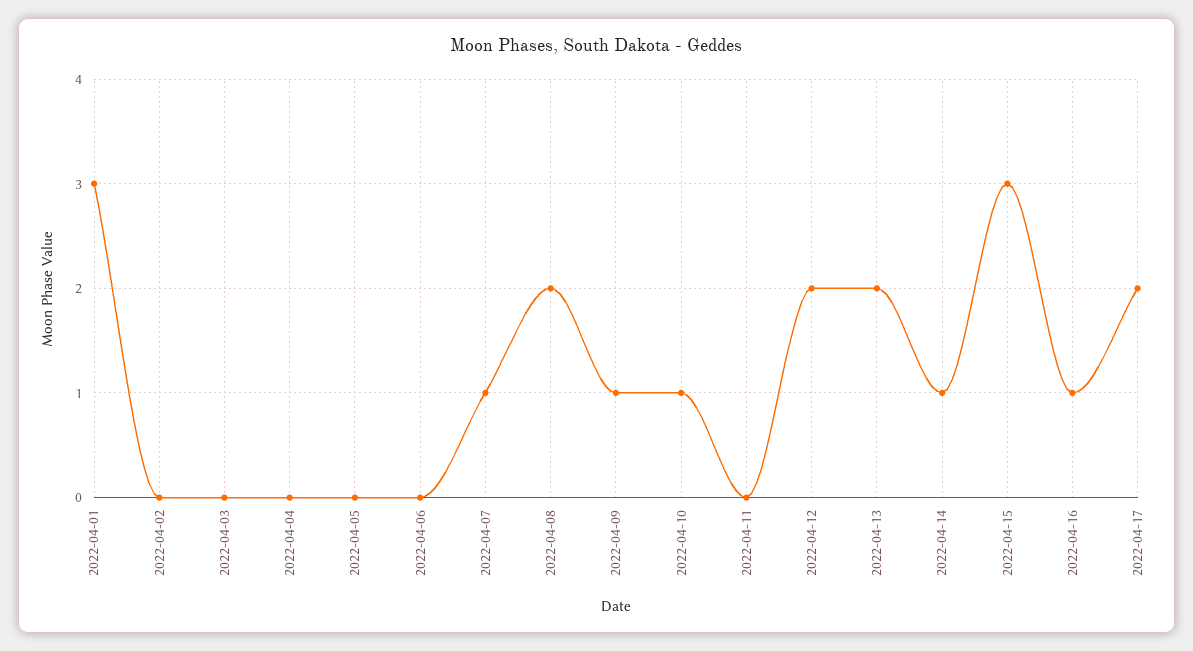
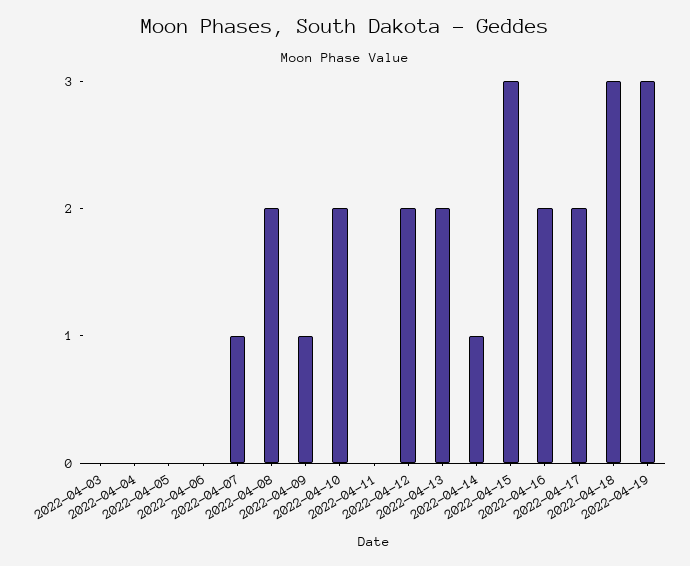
2022-04-01: 3 -> none
2022-04-02: 0 -> none
2022-04-10: 1 -> 2
2022-04-16: 1 -> 2
2022-04-18: none -> 3
2022-04-19: none -> 3

